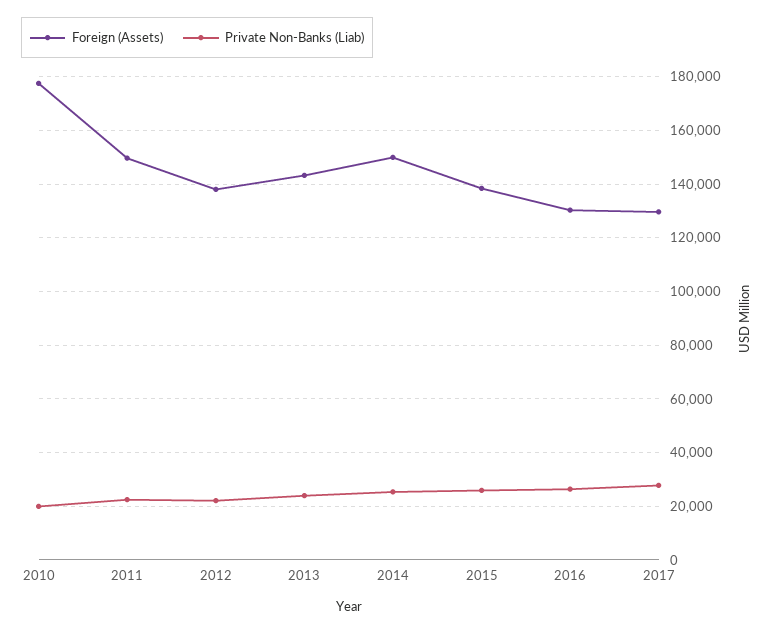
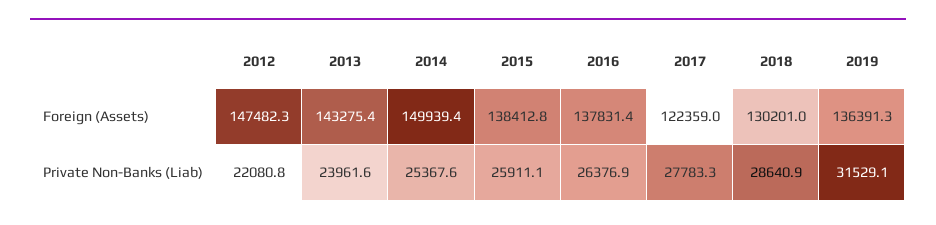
Foreign (Assets), 2010: 177500 -> none
Private Non-Banks (Liab), 2010: 20000 -> none
Foreign (Assets), 2011: 150000 -> none
Private Non-Banks (Liab), 2011: 22500 -> none
Foreign (Assets), 2012: 137500 -> 147482.3
Foreign (Assets), 2016: 130000 -> 137831.4
Foreign (Assets), 2017: 130000 -> 122359
Foreign (Assets), 2018: none -> 130201
Foreign (Assets), 2019: none -> 136391.3
Private Non-Banks (Liab), 2018: none -> 28640.9
Private Non-Banks (Liab), 2019: none -> 31529.1

